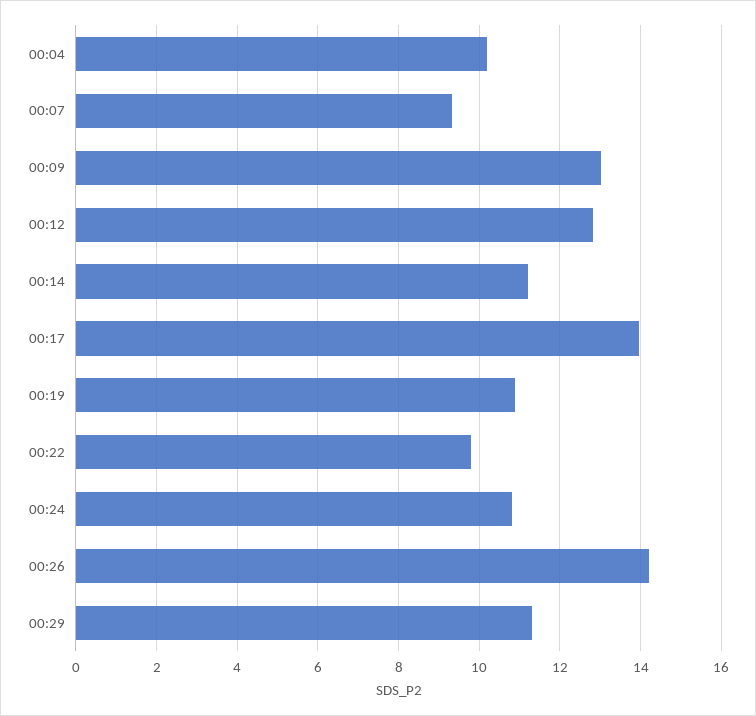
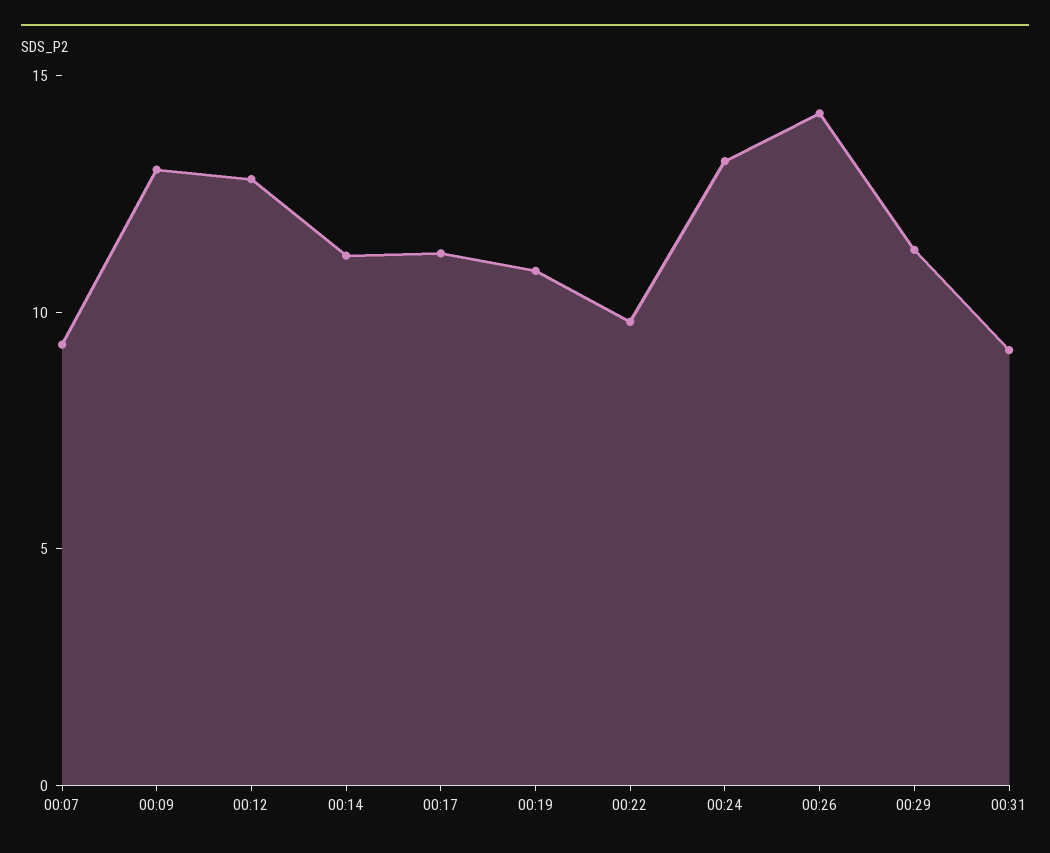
00:04: 10.2 -> none
00:17: 14 -> 11
00:24: 10.8 -> 13
00:31: none -> 9

